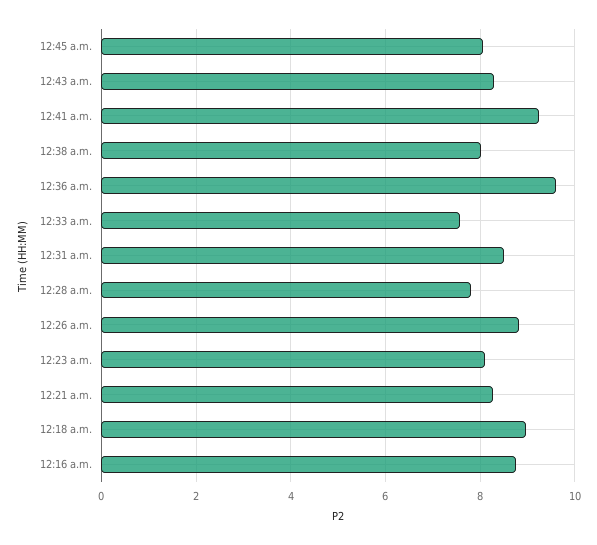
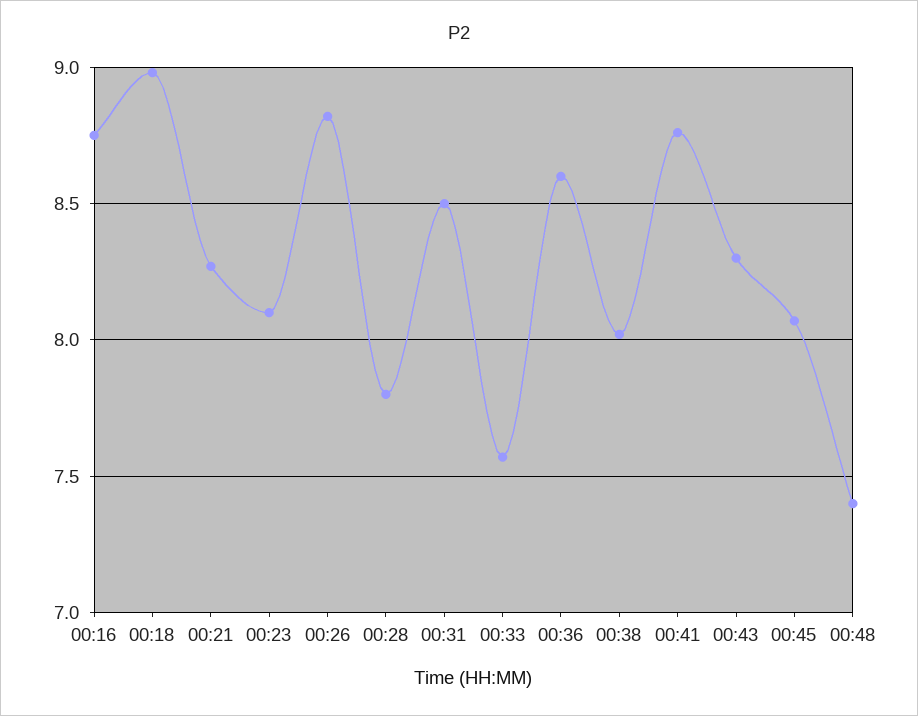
12:41 a.m.: 9.2 -> 8.75
12:36 a.m.: 9.6 -> 8.6
00:48: none -> 7.4

